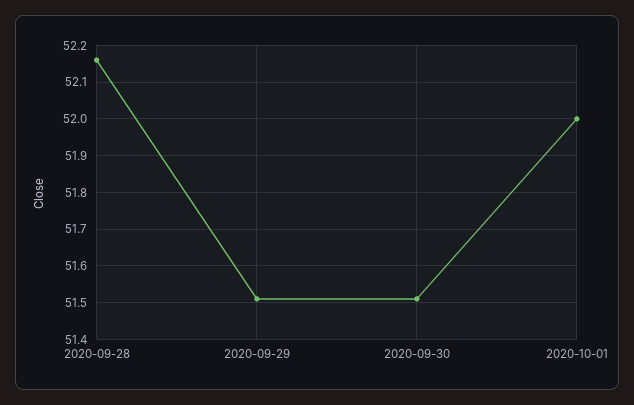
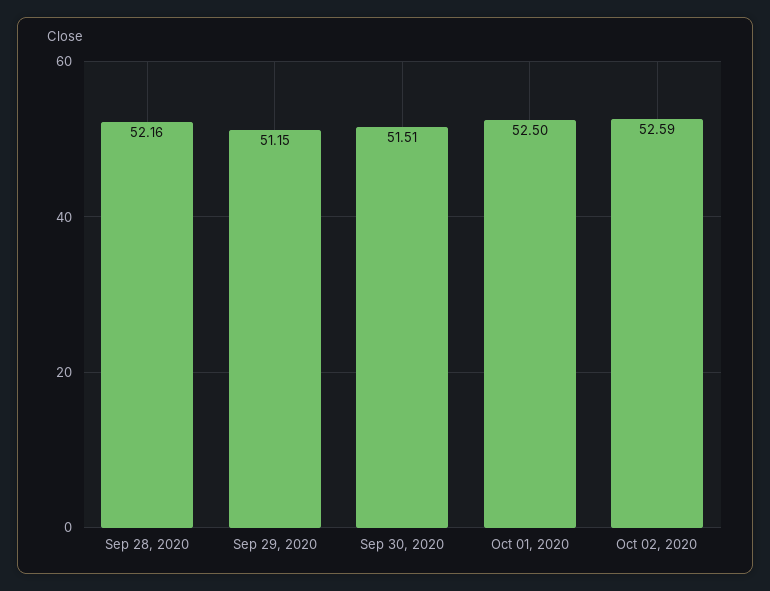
2020-09-29: 51.5 -> 51.15
2020-10-01: 52 -> 52.5
Oct 02, 2020: none -> 52.59

